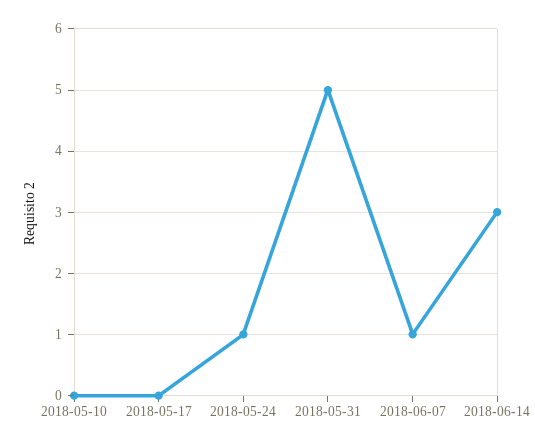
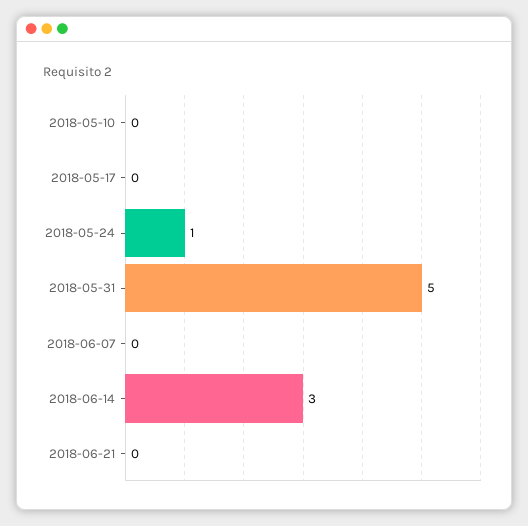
2018-06-07: 1 -> 0
2018-06-21: none -> 0

